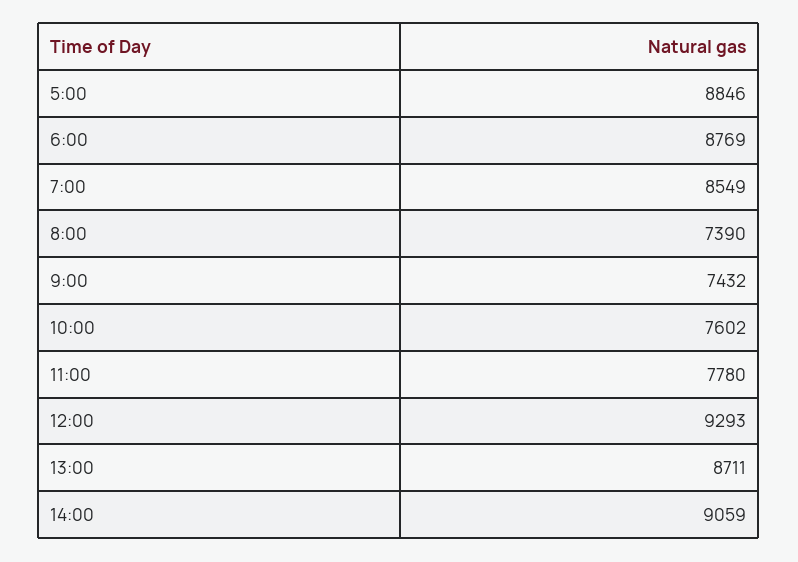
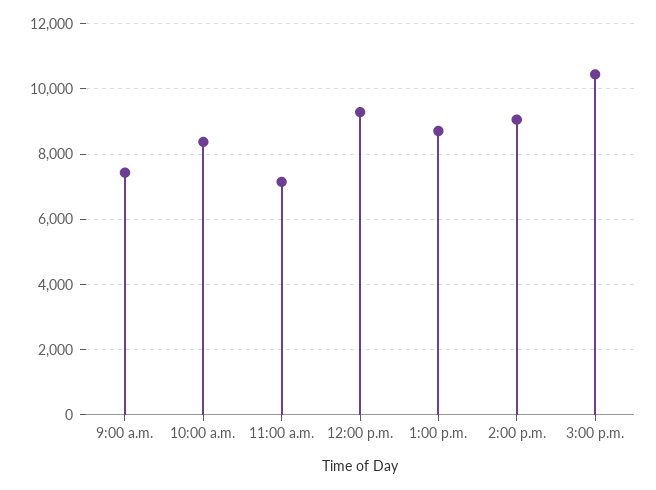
5:00: 8846 -> none
6:00: 8769 -> none
7:00: 8549 -> none
8:00: 7390 -> none
10:00: 7602 -> 8400
11:00: 7780 -> 7200
3:00 p.m.: none -> 10400

